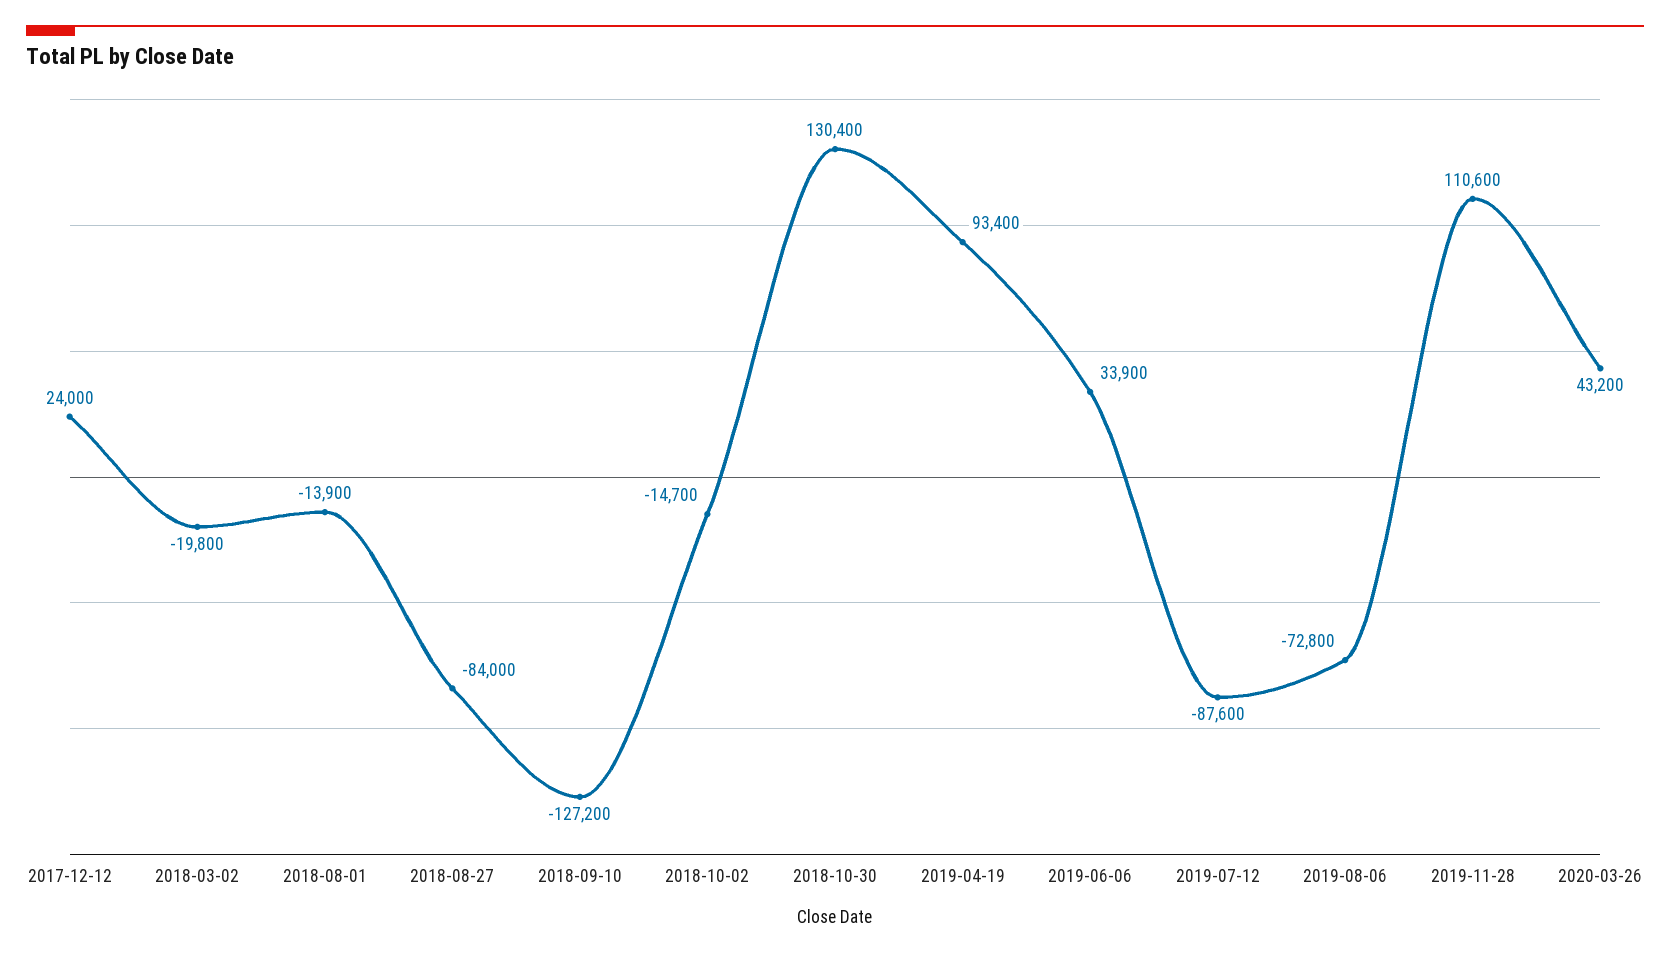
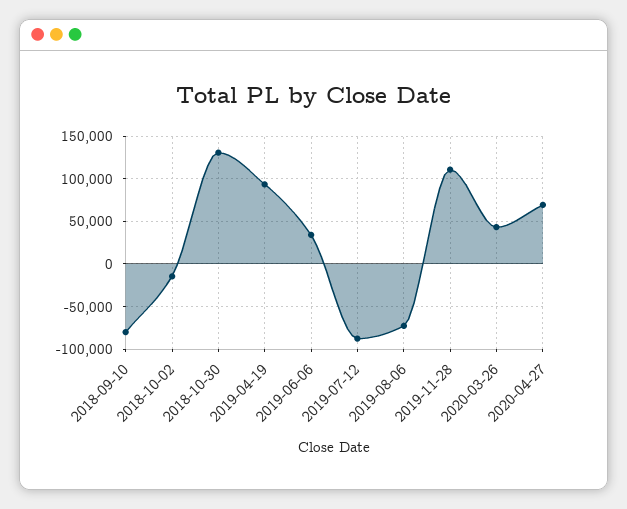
2017-12-12: 24000 -> none
2018-03-02: -19800 -> none
2018-08-01: -13900 -> none
2018-08-27: -84000 -> none
2018-09-10: -127200 -> -80000
2020-04-27: none -> 70000

